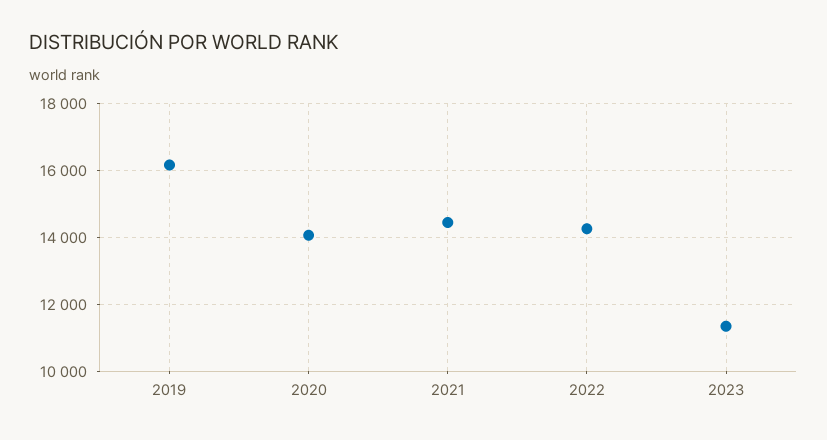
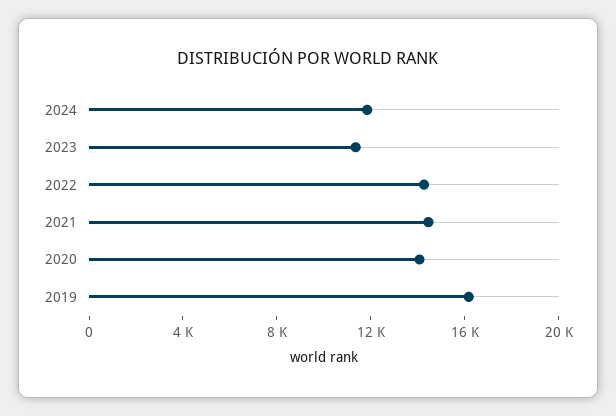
2024: none -> 12000

